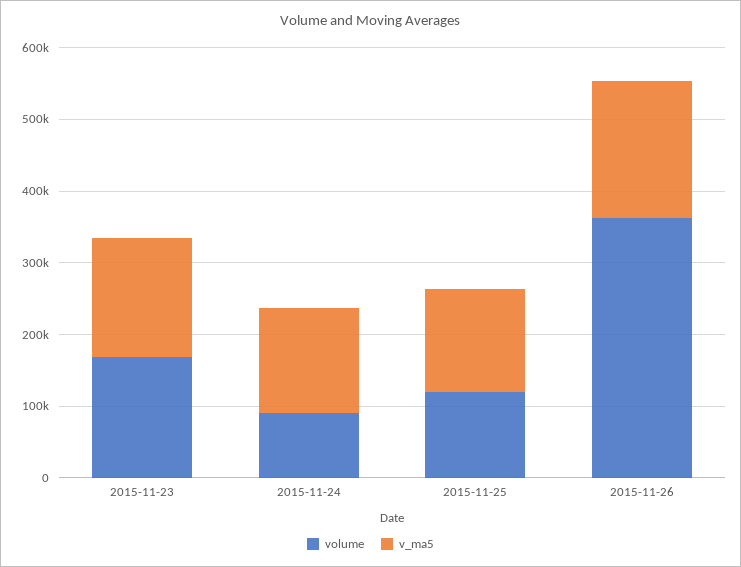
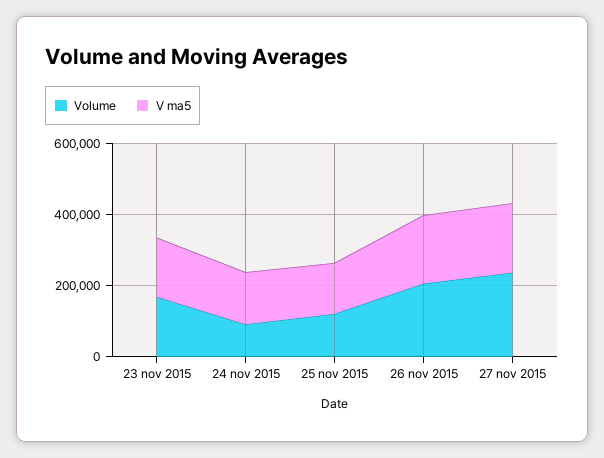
volume, 2015-11-26: 360000 -> 200000
volume, 27 nov 2015: none -> 250000
v_ma5, 27 nov 2015: none -> 200000

